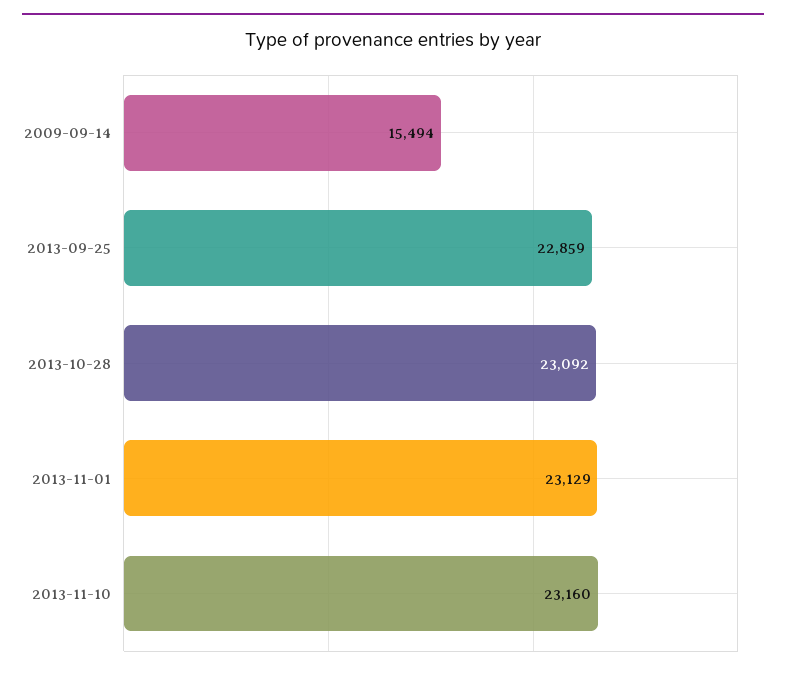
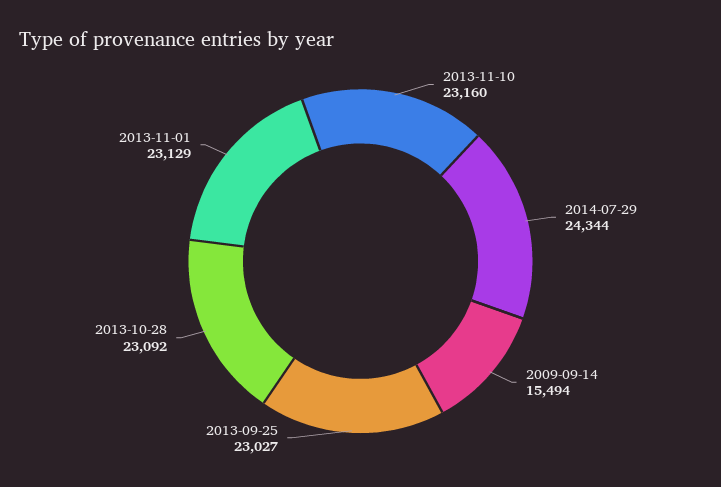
2013-09-25: 22859 -> 23027
2014-07-29: none -> 24344

